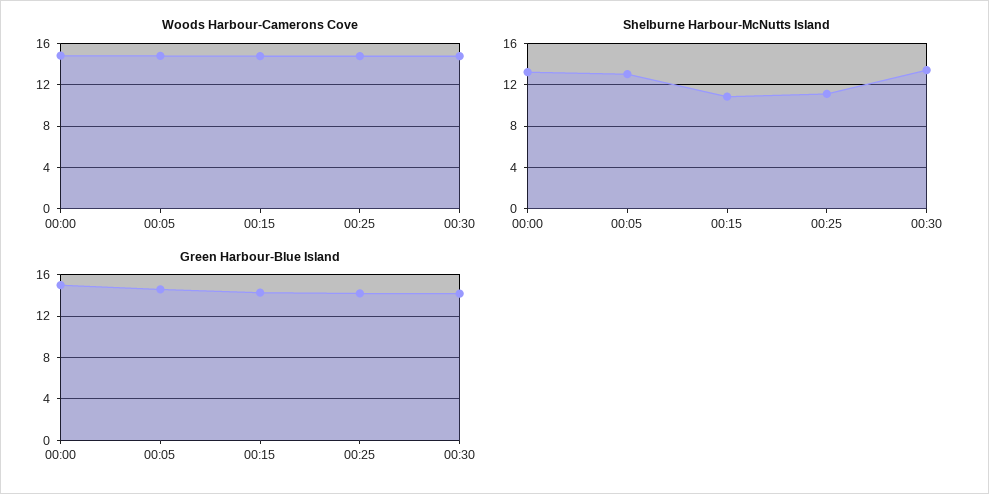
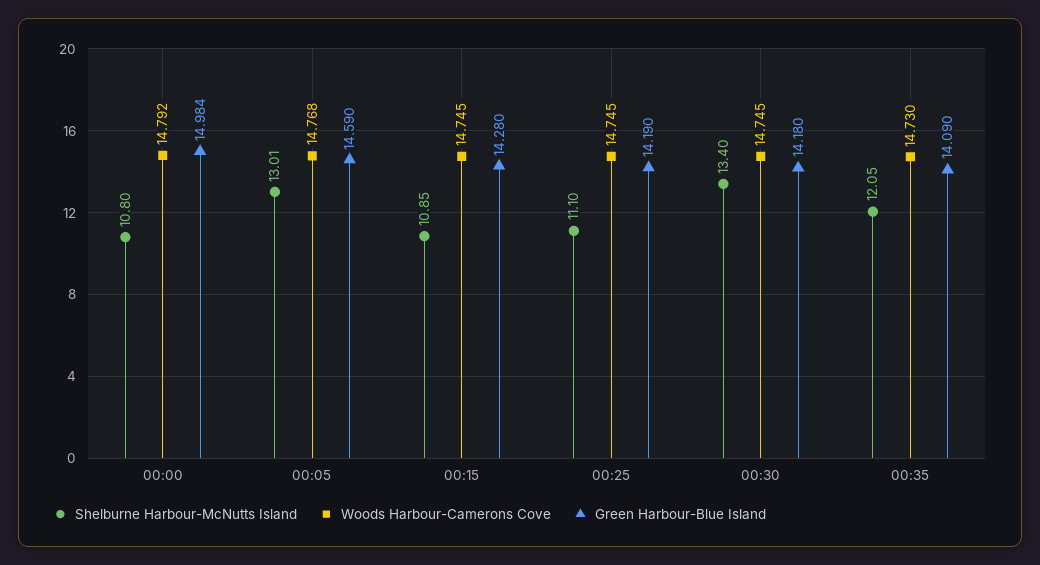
Shelburne Harbour-McNutts Island, 00:00: 13 -> 10.8
Shelburne Harbour-McNutts Island, 00:35: none -> 12.05
Woods Harbour-Camerons Cove, 00:35: none -> 14.73
Green Harbour-Blue Island, 00:35: none -> 14.09

